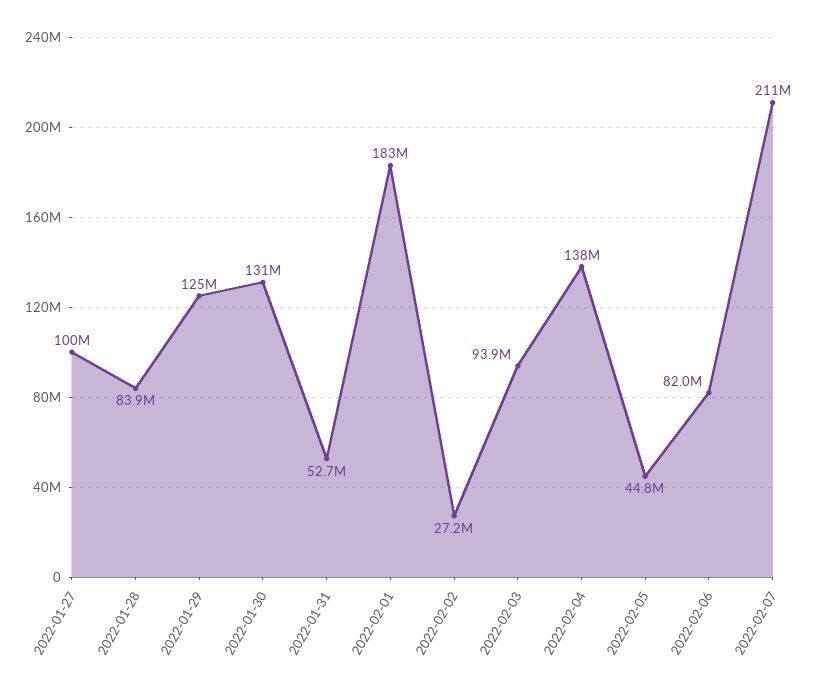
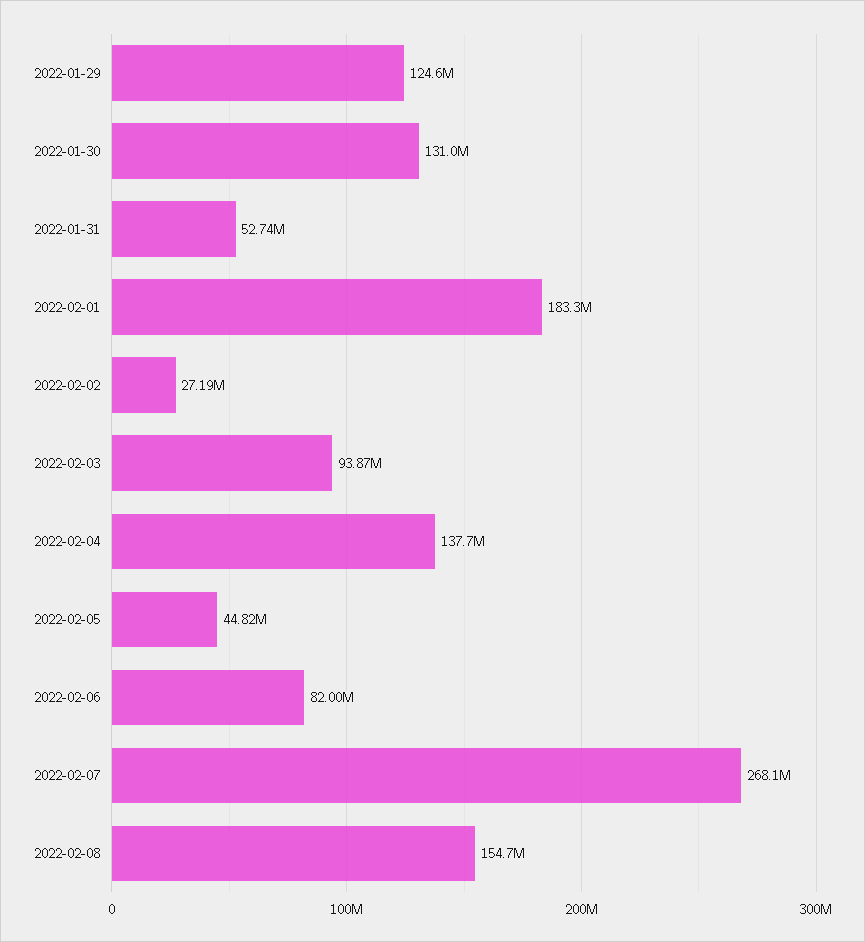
2022-01-27: 100000000 -> none
2022-01-28: 83900000 -> none
2022-02-07: 211000000 -> 268100000
2022-02-08: none -> 154700000

